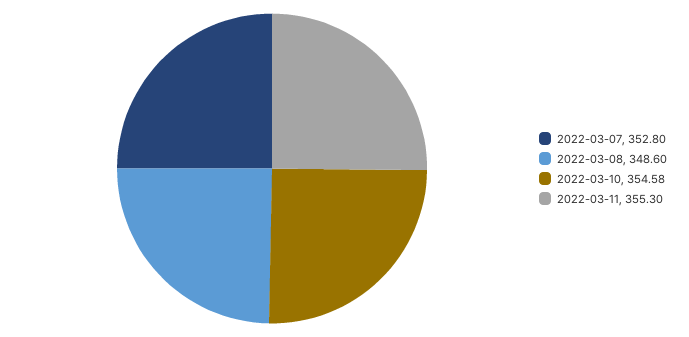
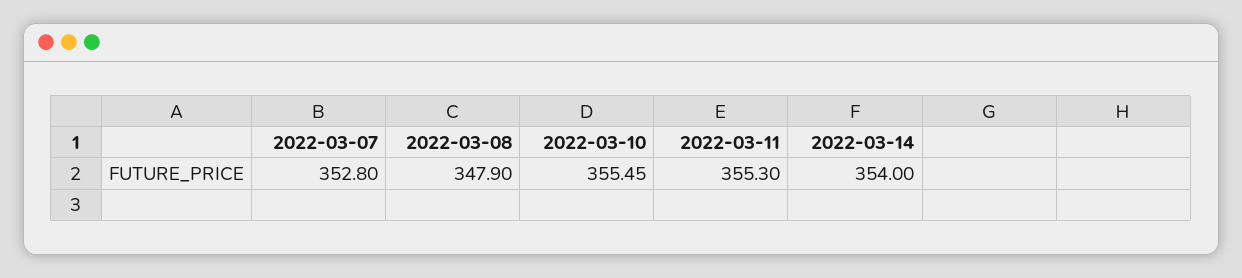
2022-03-08: 348.6 -> 347.9
2022-03-10: 354.58 -> 355.45
2022-03-14: none -> 354

